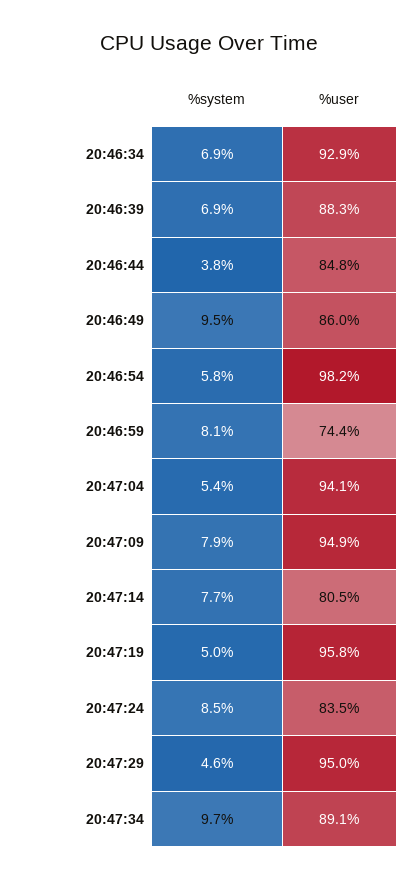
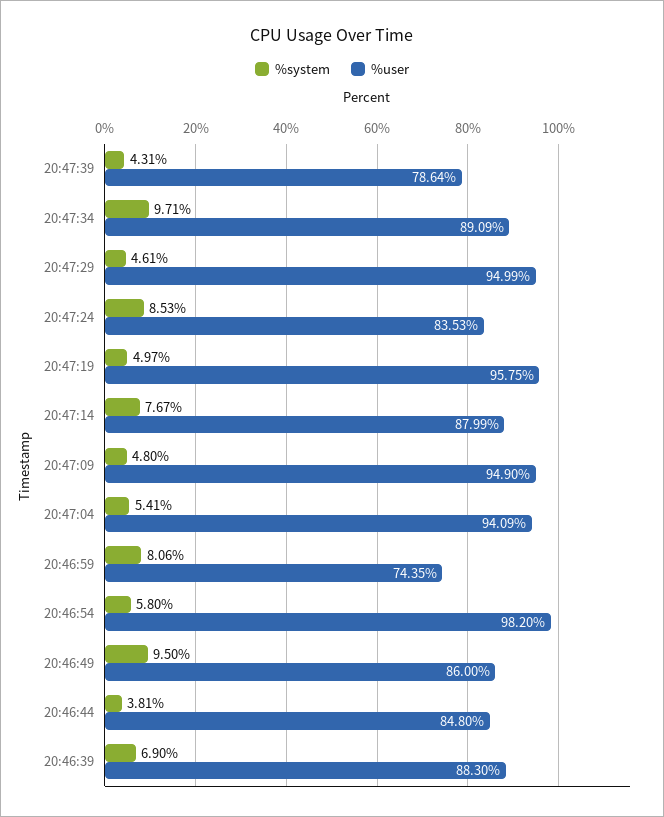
%system, 20:46:34: 6.9 -> none
%user, 20:46:34: 92.9 -> none
%system, 20:47:09: 7.9 -> 4.8
%user, 20:47:14: 80.5 -> 87.99
%system, 20:47:39: none -> 4.31
%user, 20:47:39: none -> 78.64

